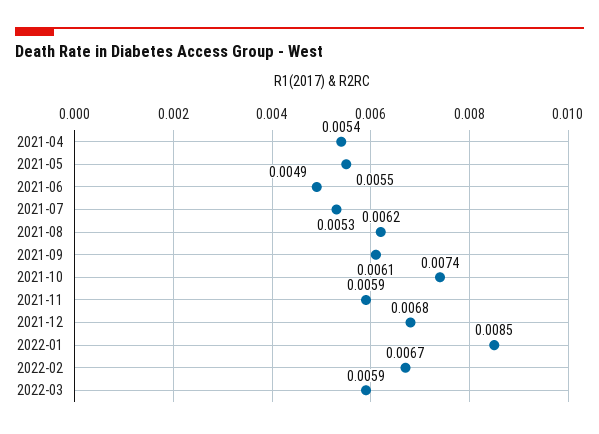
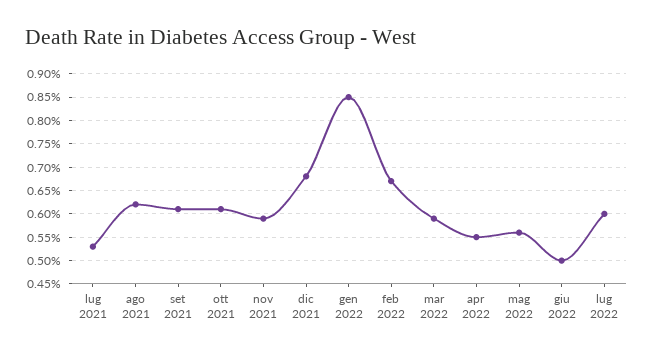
2021-04: 0.0054 -> none
2021-05: 0.0055 -> none
2021-06: 0.0049 -> none
2021-10: 0.0074 -> 0.006
apr 2022: none -> 0.0055
mag 2022: none -> 0.0055
giu 2022: none -> 0.005
lug 2022: none -> 0.006

